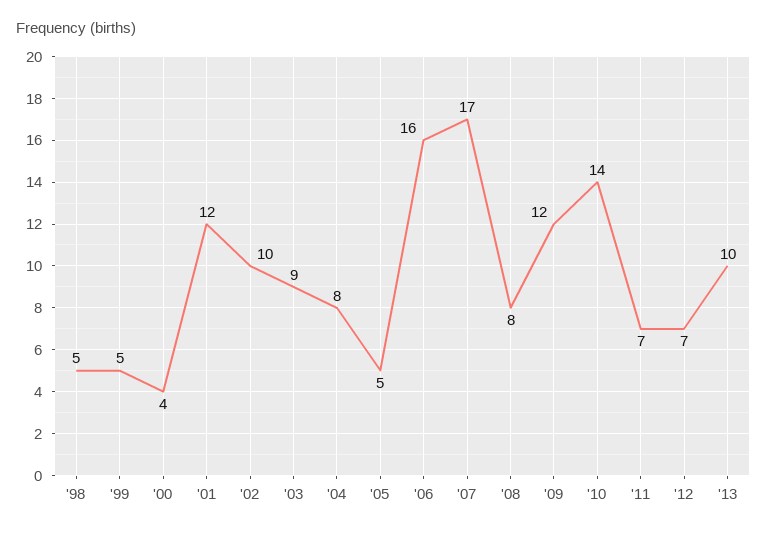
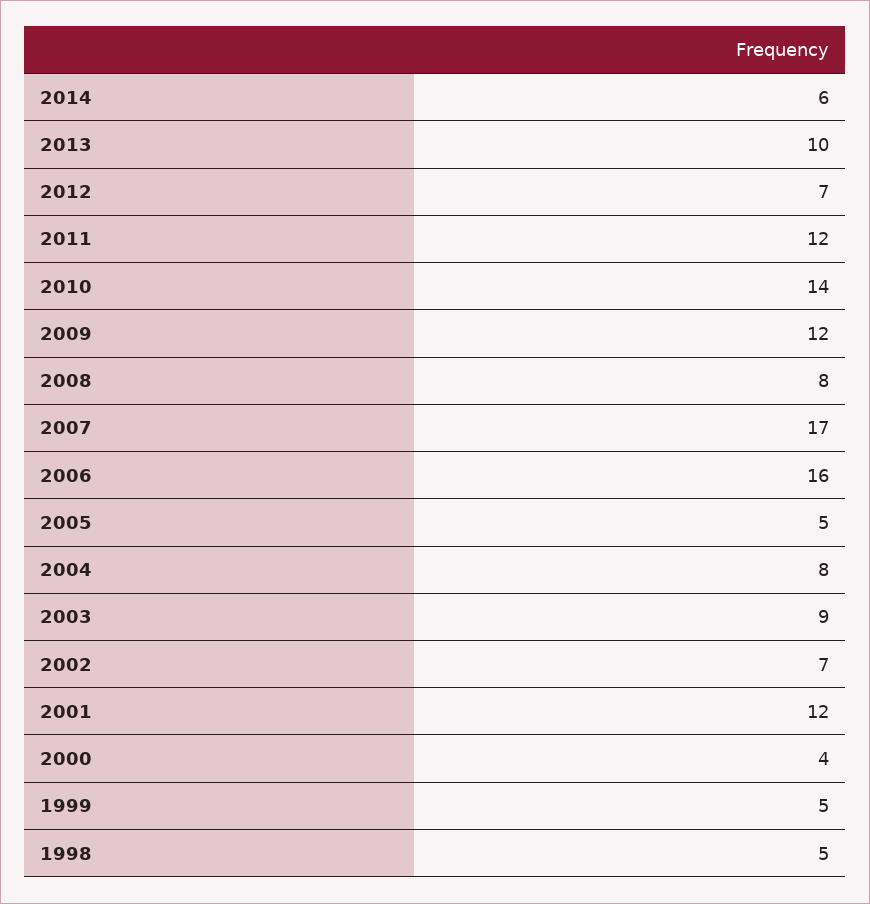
'02: 10 -> 7
'11: 7 -> 12
2014: none -> 6

